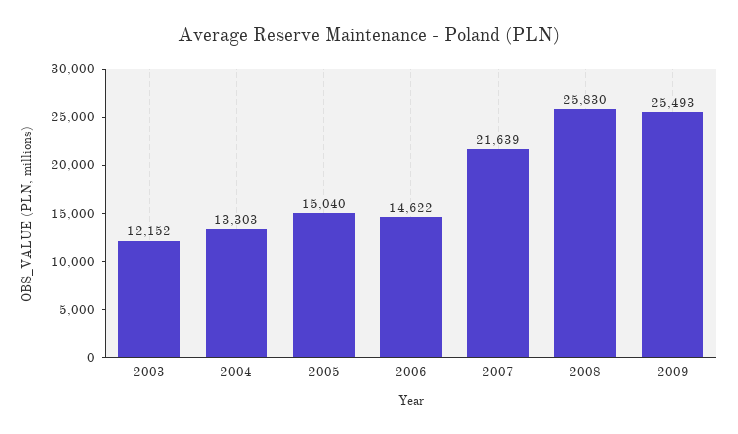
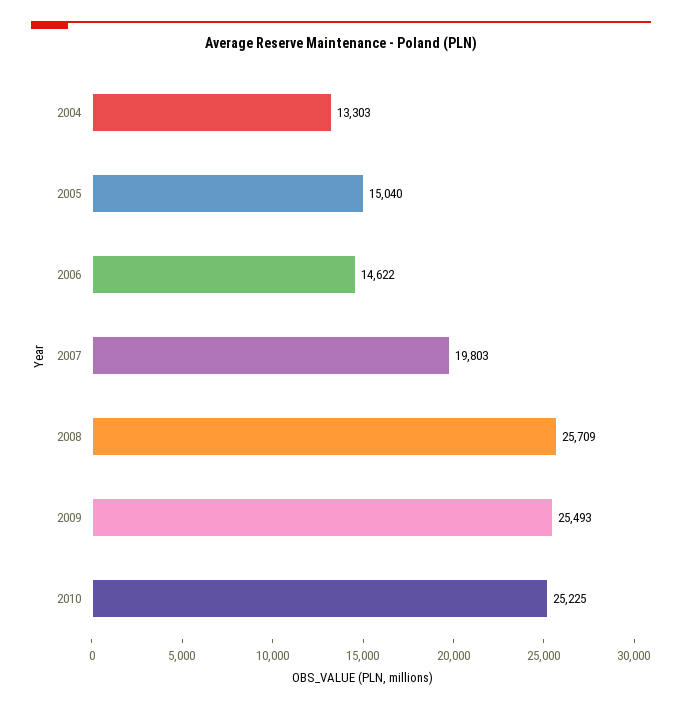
2003: 12152 -> none
2007: 21639 -> 19803
2008: 25830 -> 25709
2010: none -> 25225

